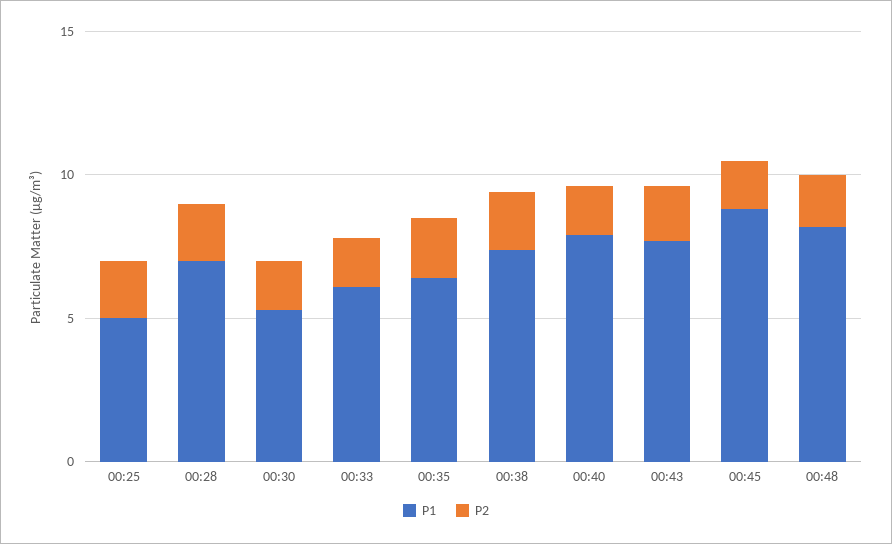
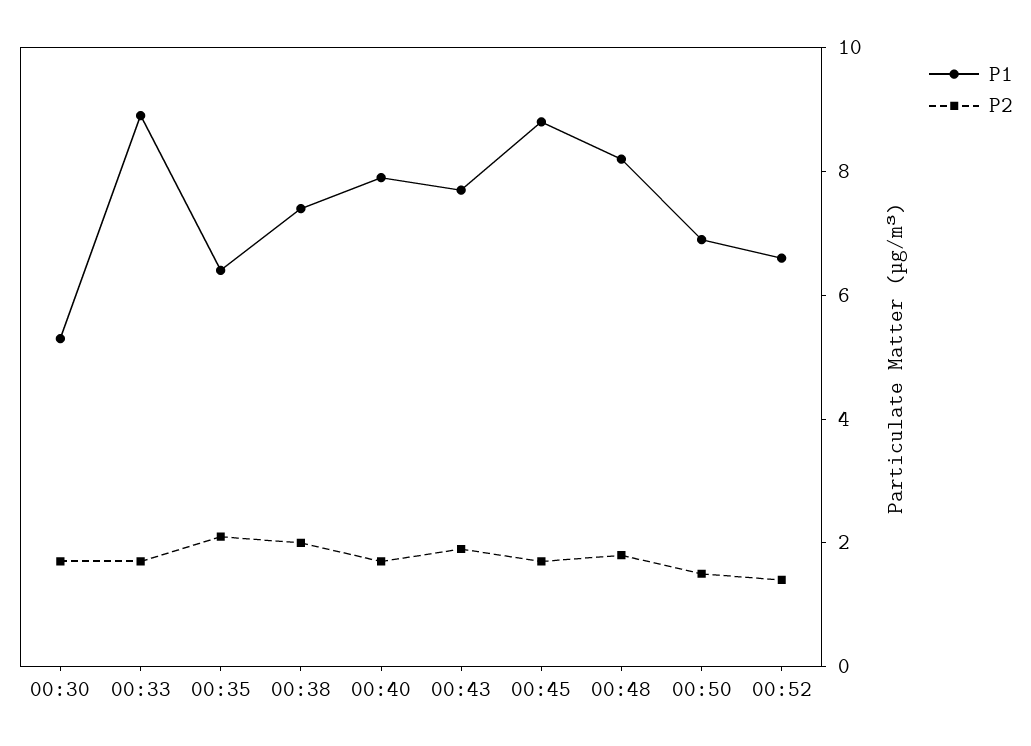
P1, 00:25: 5 -> none
P2, 00:25: 2 -> none
P1, 00:28: 7 -> none
P2, 00:28: 2 -> none
P1, 00:33: 6 -> 9
P1, 00:50: none -> 7
P2, 00:50: none -> 1.5
P1, 00:52: none -> 6.5
P2, 00:52: none -> 1.5

